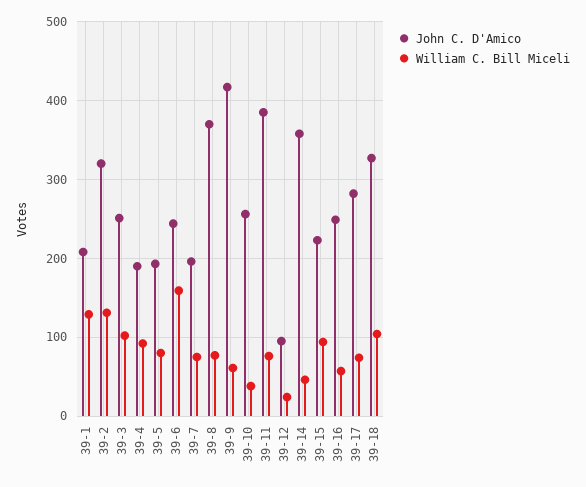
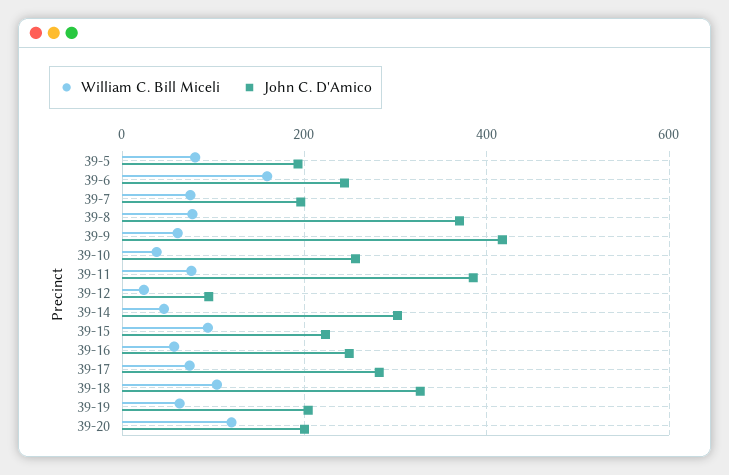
John C. D'Amico, 39-1: 210 -> none
William C. Bill Miceli, 39-1: 130 -> none
John C. D'Amico, 39-2: 320 -> none
William C. Bill Miceli, 39-2: 130 -> none
John C. D'Amico, 39-3: 250 -> none
William C. Bill Miceli, 39-3: 100 -> none
John C. D'Amico, 39-4: 190 -> none
William C. Bill Miceli, 39-4: 90 -> none
John C. D'Amico, 39-14: 360 -> 300
William C. Bill Miceli, 39-19: none -> 60
John C. D'Amico, 39-19: none -> 200
William C. Bill Miceli, 39-20: none -> 120
John C. D'Amico, 39-20: none -> 200

